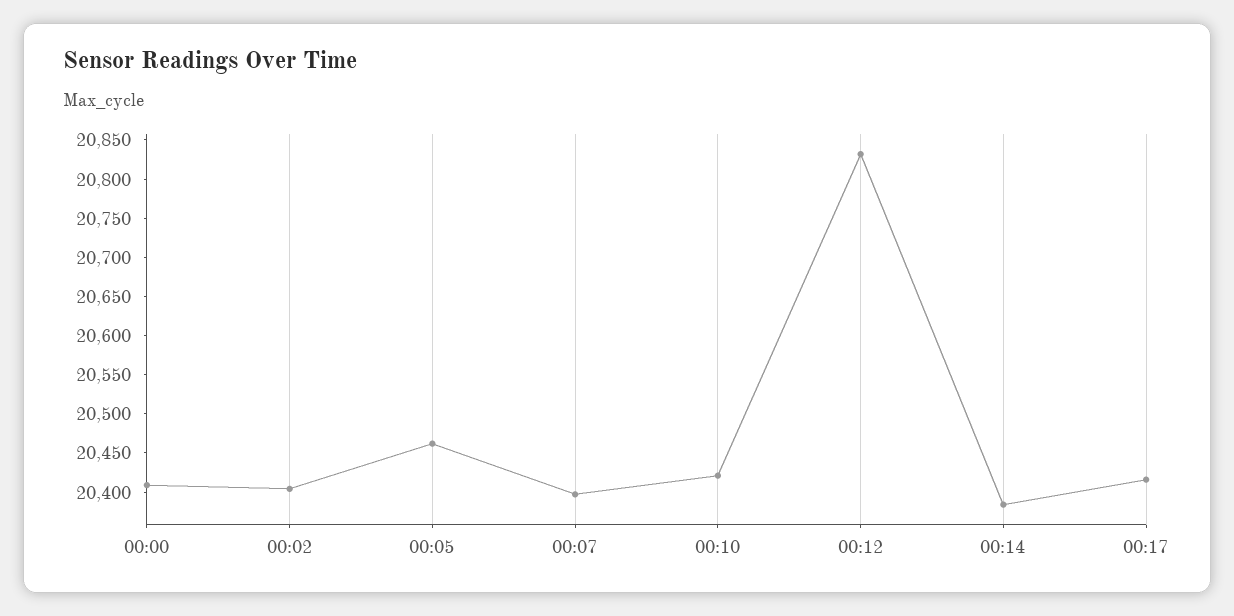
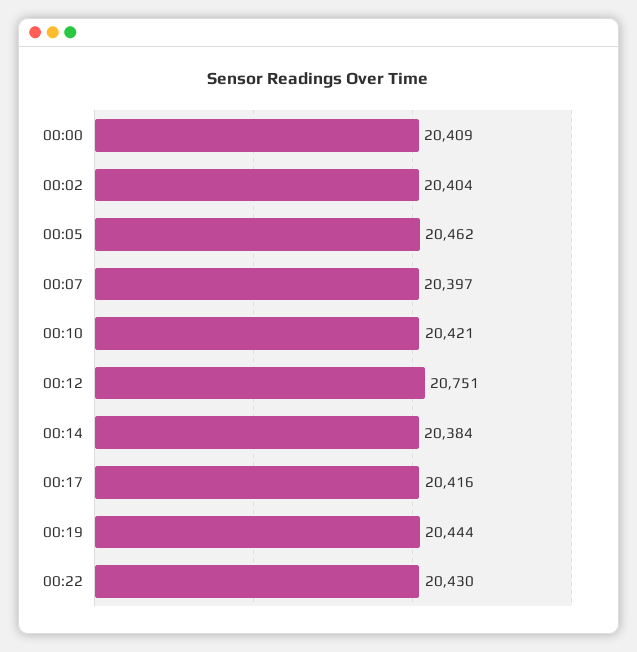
00:12: 20825 -> 20751
00:19: none -> 20444
00:22: none -> 20430

